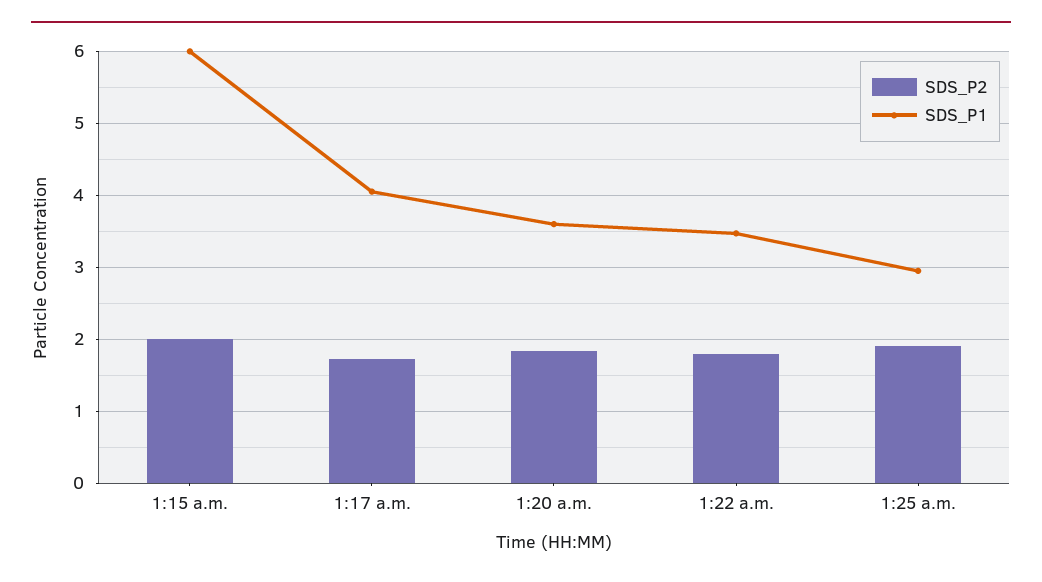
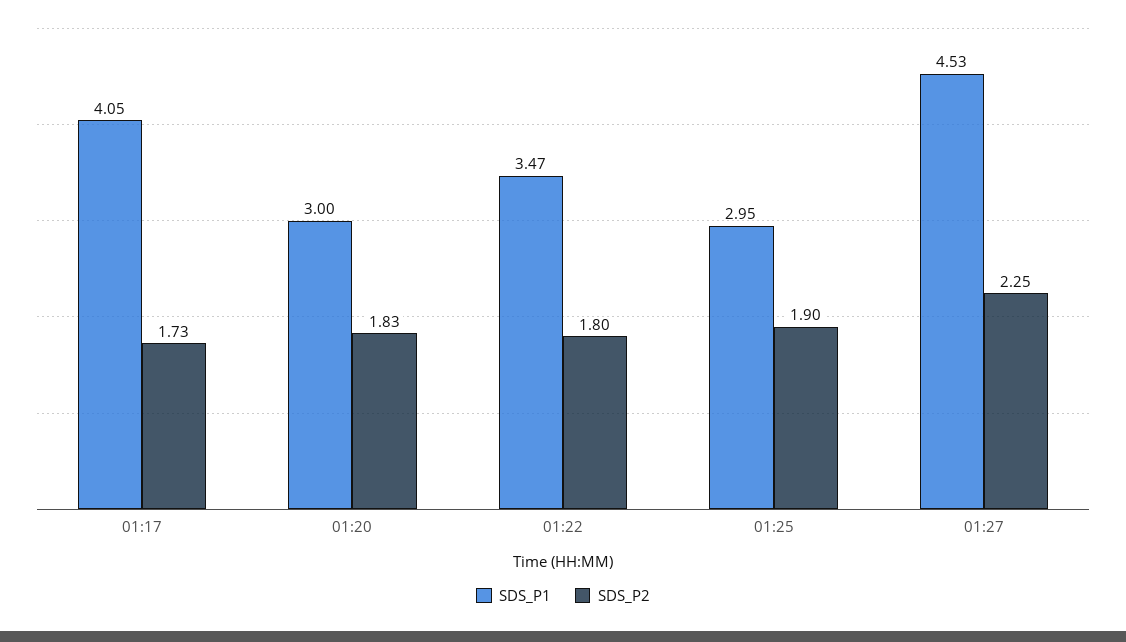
SDS_P2, 1:15 a.m.: 2 -> none
SDS_P1, 1:15 a.m.: 6 -> none
SDS_P1, 1:20 a.m.: 3.6 -> 3
SDS_P1, 01:27: none -> 4.53
SDS_P2, 01:27: none -> 2.25

